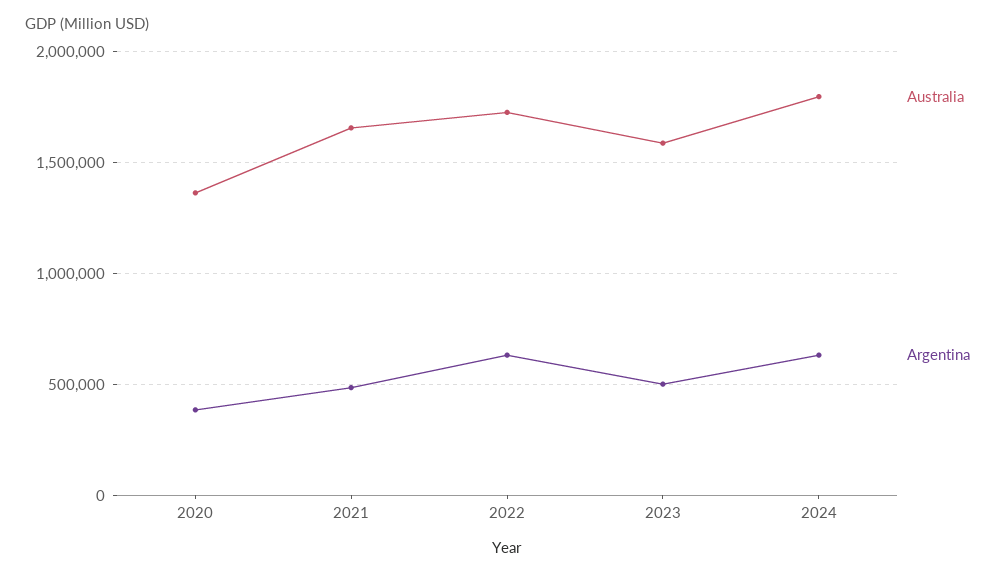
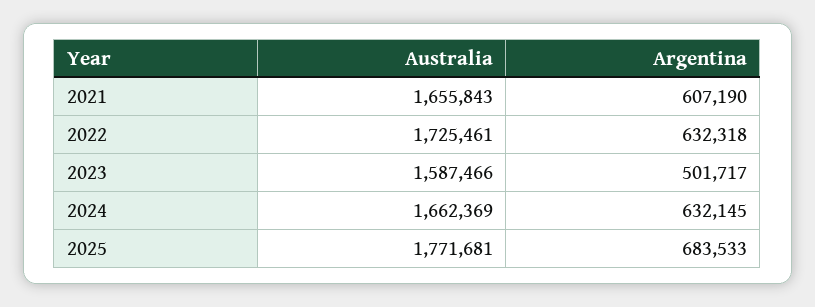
Australia, 2020: 1350000 -> none
Argentina, 2020: 400000 -> none
Argentina, 2021: 500000 -> 607190
Australia, 2024: 1800000 -> 1662369
Australia, 2025: none -> 1771681
Argentina, 2025: none -> 683533

